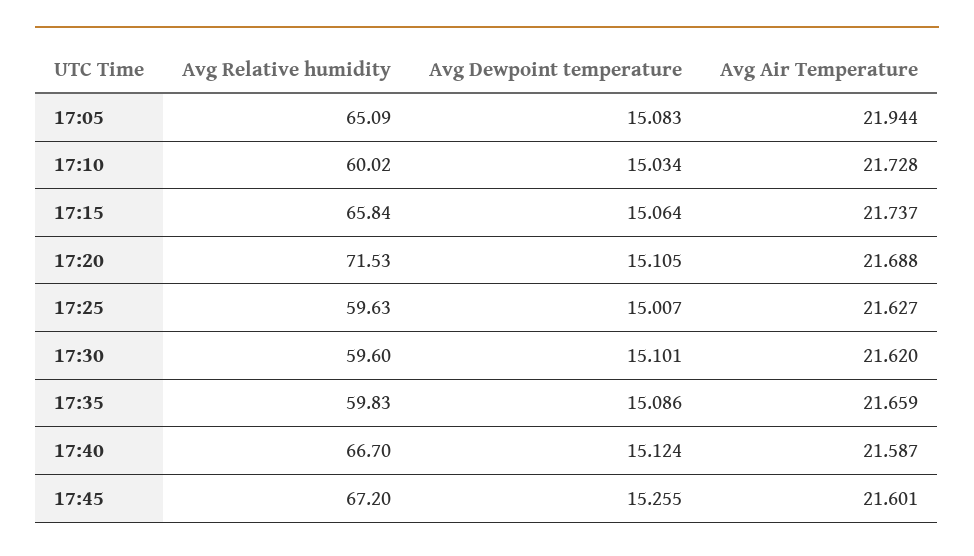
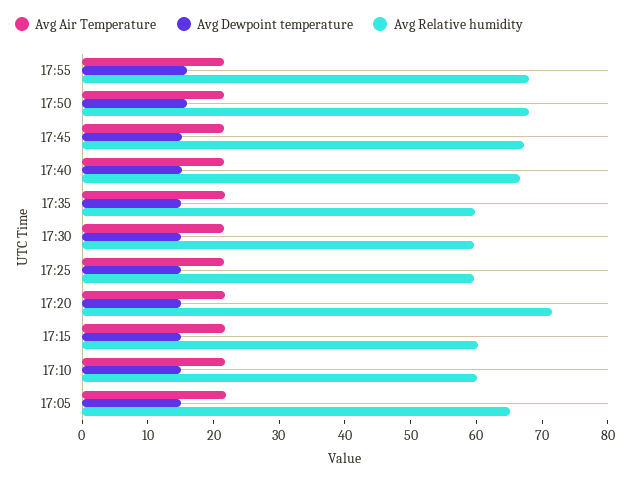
Avg Relative humidity, 17:15: 65.84 -> 60
Avg Air Temperature, 17:55: none -> 22
Avg Dewpoint temperature, 17:55: none -> 16
Avg Relative humidity, 17:55: none -> 68
Avg Air Temperature, 17:50: none -> 22
Avg Dewpoint temperature, 17:50: none -> 16
Avg Relative humidity, 17:50: none -> 68

